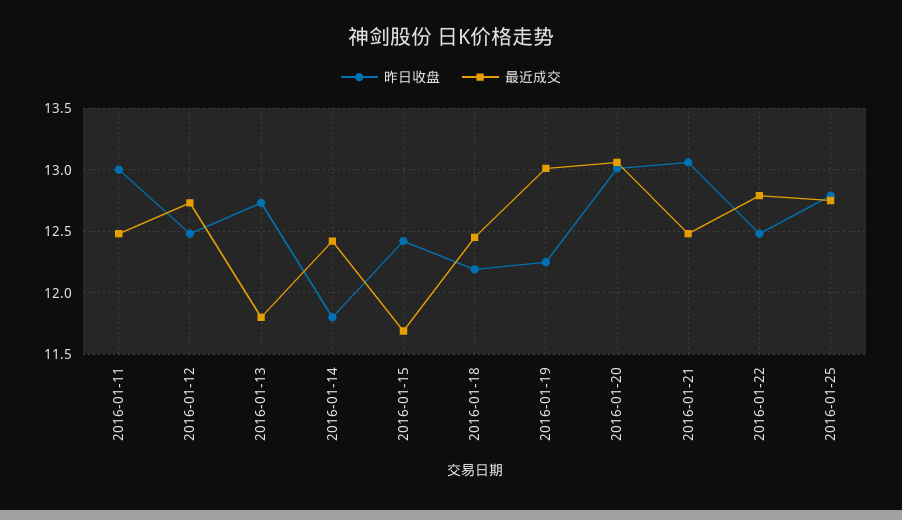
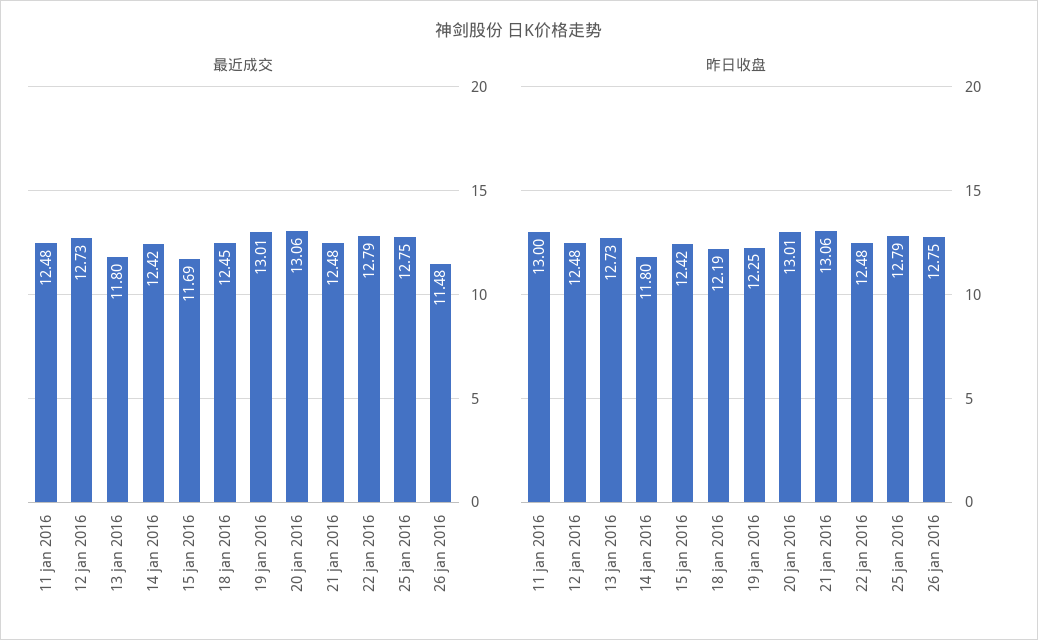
最近成交, 26 jan 2016: none -> 11.48
昨日收盘, 26 jan 2016: none -> 12.75

